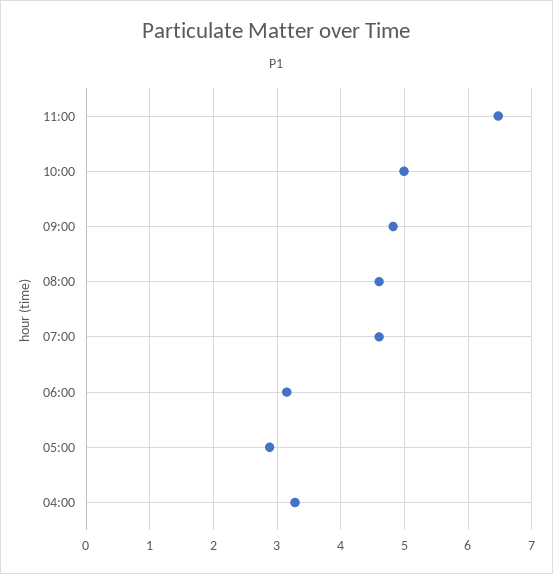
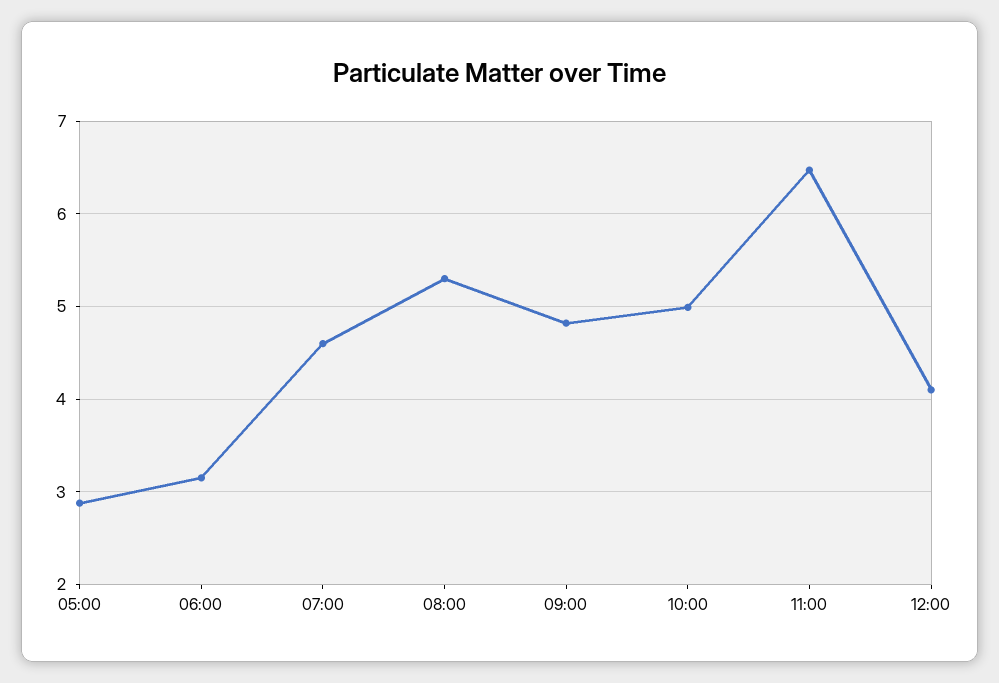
08:00: 4.6 -> 5.3
04:00: 3.3 -> none
12:00: none -> 4.1

